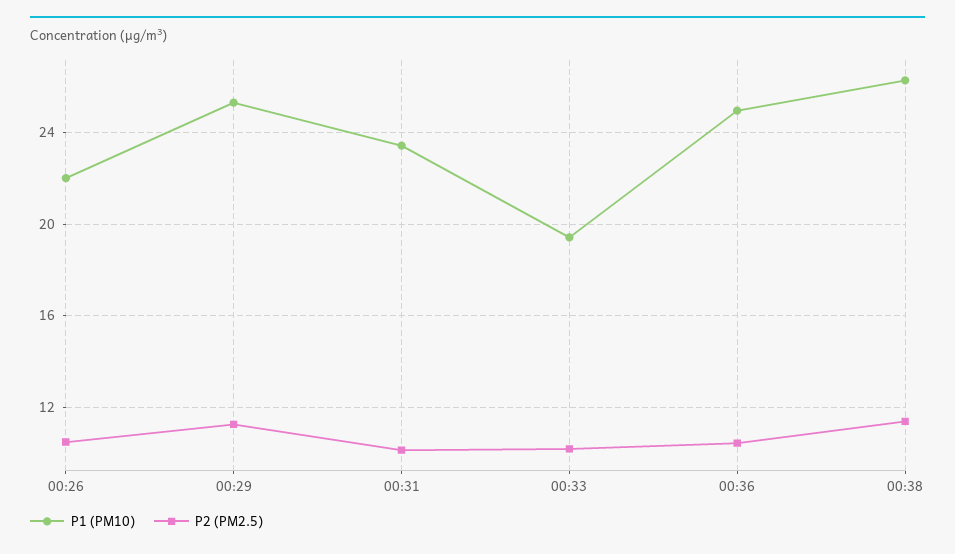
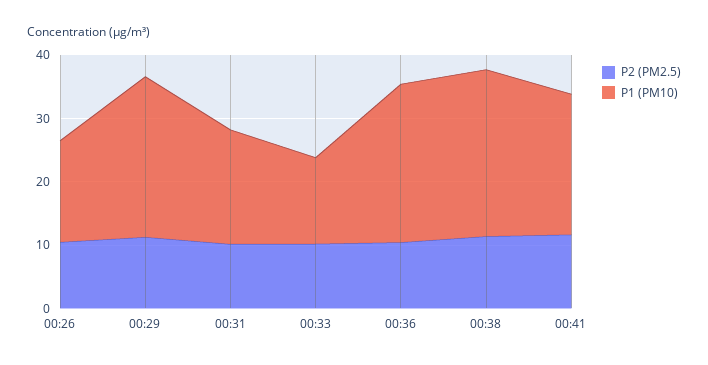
P1 (PM10), 00:26: 22 -> 16
P1 (PM10), 00:31: 23.5 -> 18
P1 (PM10), 00:33: 19.5 -> 14
P2 (PM2.5), 00:41: none -> 12
P1 (PM10), 00:41: none -> 22

